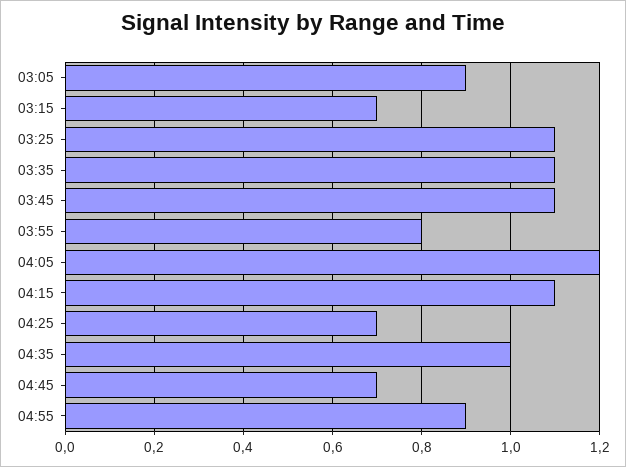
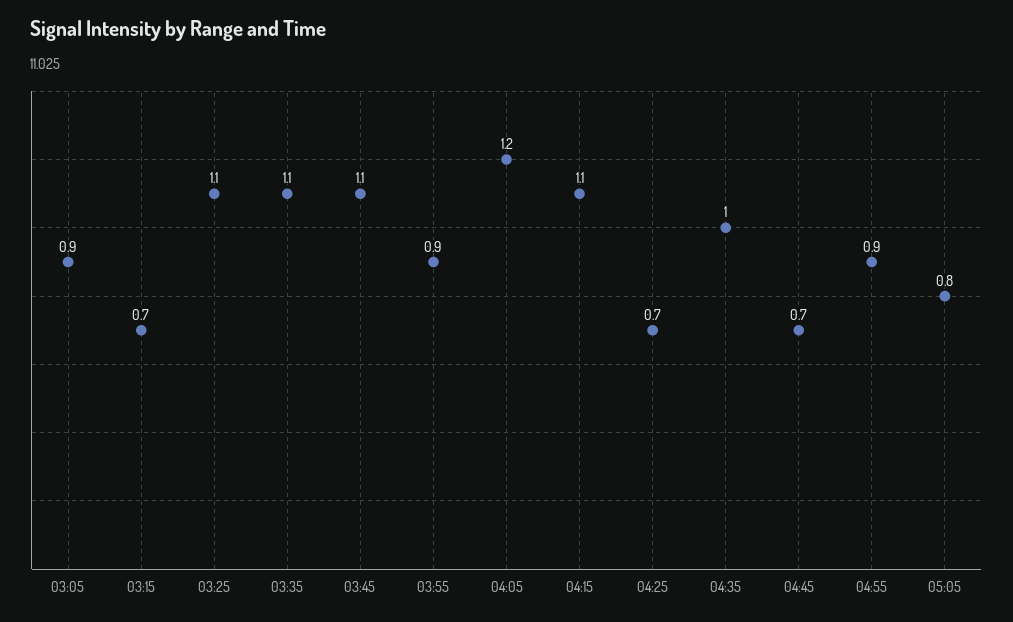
03:55: 0.8 -> 0.9
05:05: none -> 0.8

